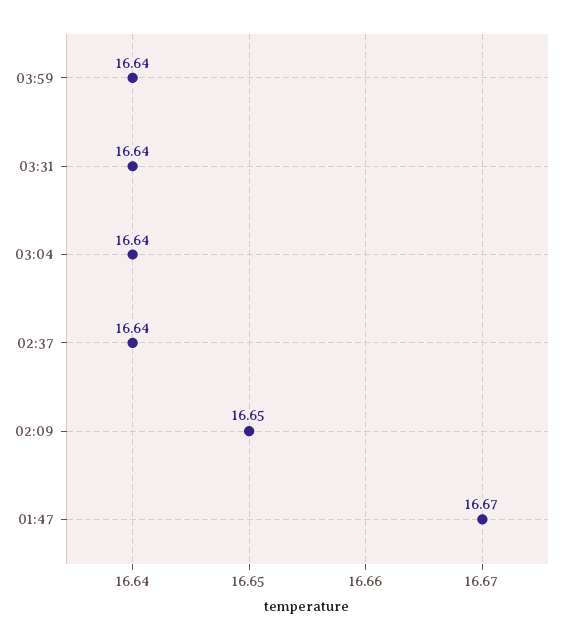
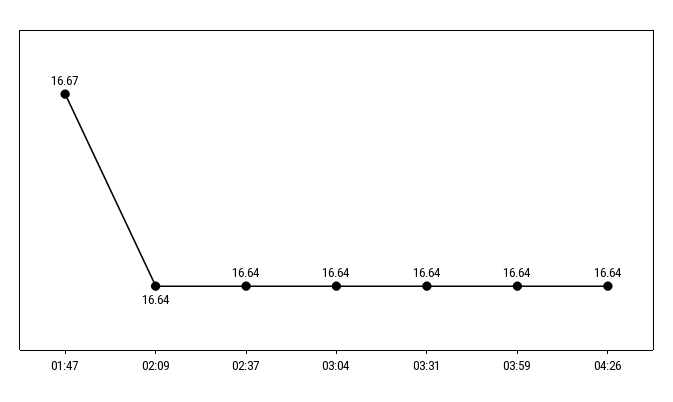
02:09: 16.65 -> 16.64
04:26: none -> 16.64

